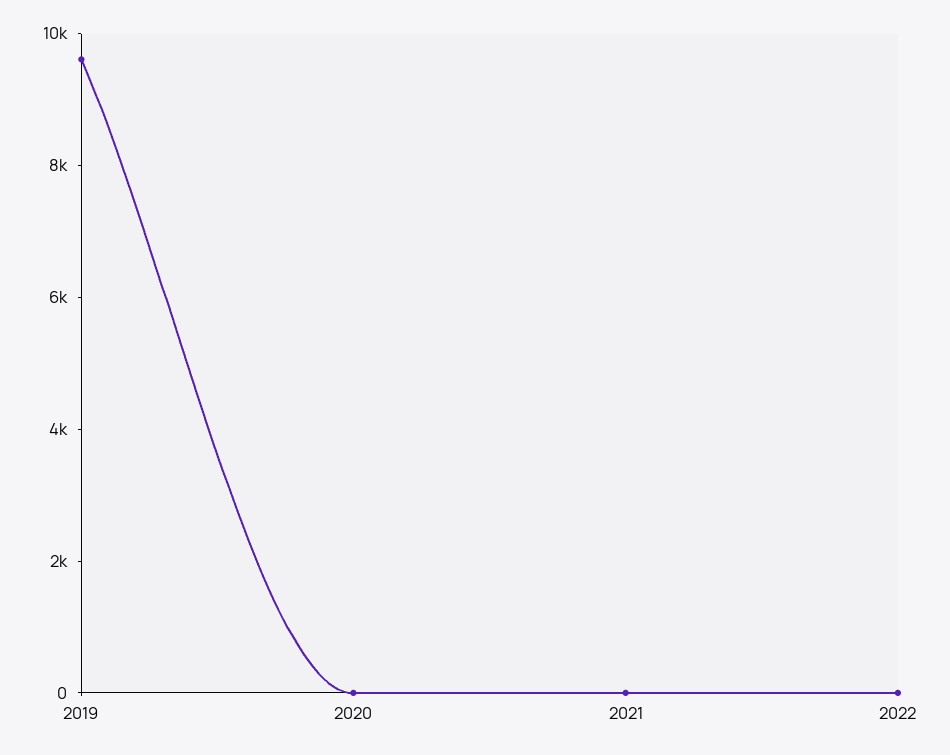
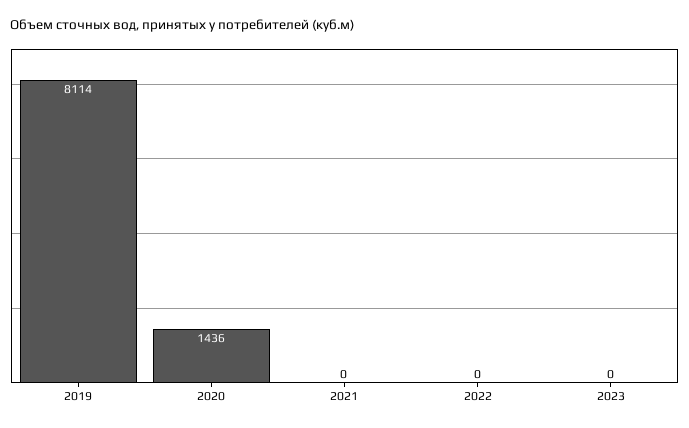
2019: 9500 -> 8114
2020: 0 -> 1436
2023: none -> 0

